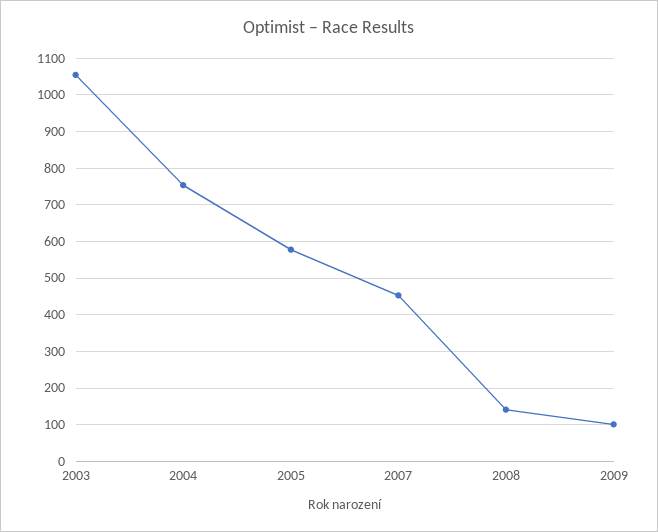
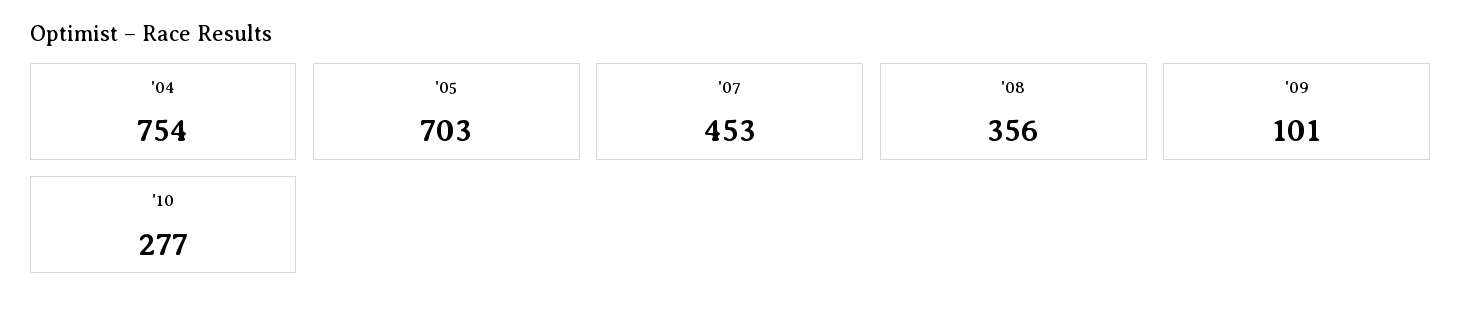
2003: 1060 -> none
2005: 580 -> 703
2008: 140 -> 356
'10: none -> 277

